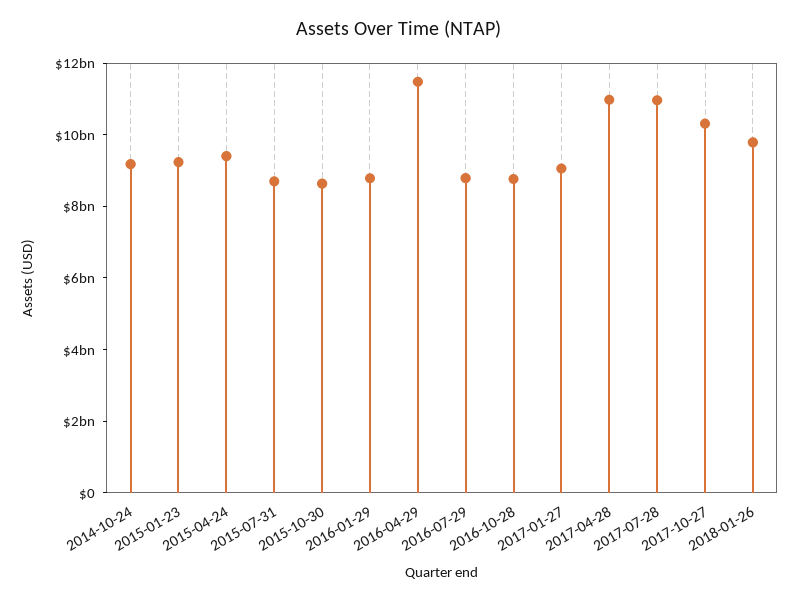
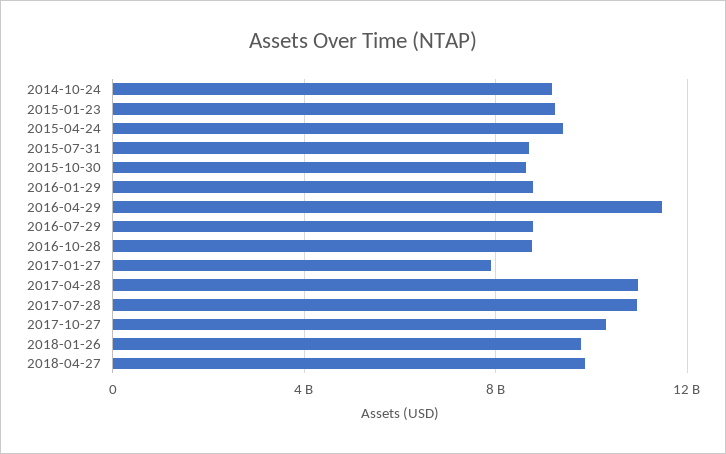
2017-01-27: 9000000000 -> 8000000000
2018-04-27: none -> 10000000000

